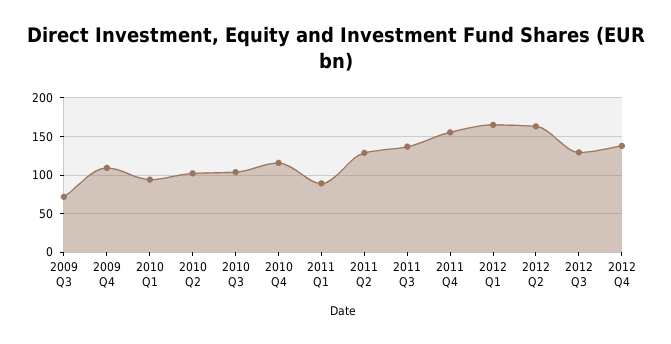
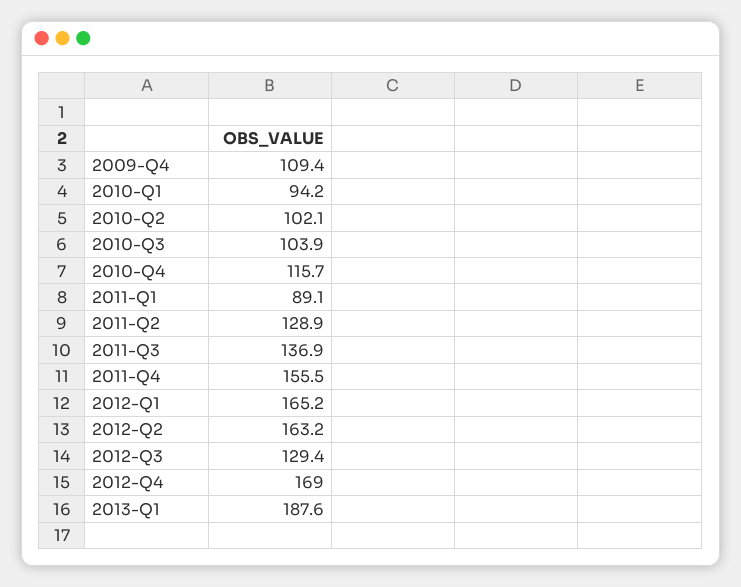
2009 Q3: 70 -> none
2012 Q4: 140 -> 169
2013-Q1: none -> 187.6

